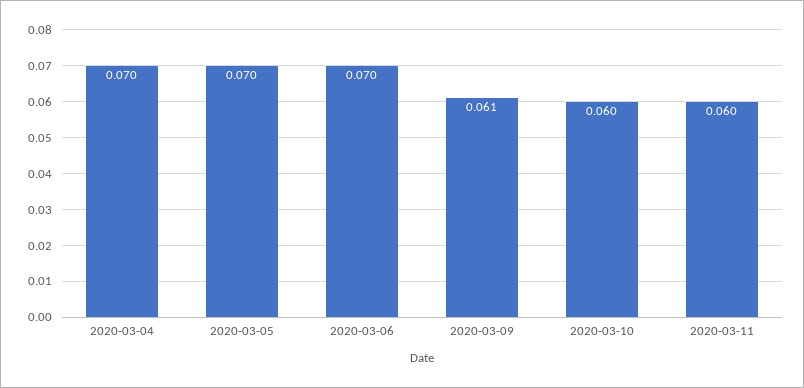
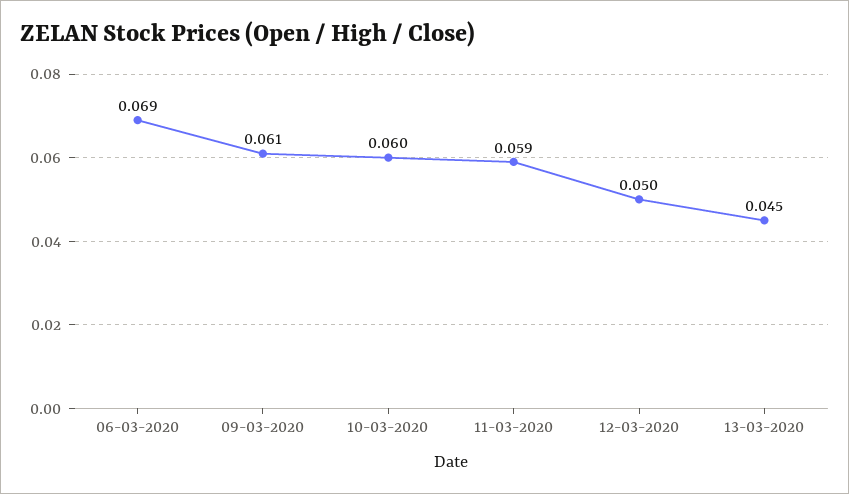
2020-03-04: 0.07 -> none
2020-03-05: 0.07 -> none
2020-03-06: 0.07 -> 0.069
2020-03-11: 0.06 -> 0.059
12-03-2020: none -> 0.05
13-03-2020: none -> 0.045

